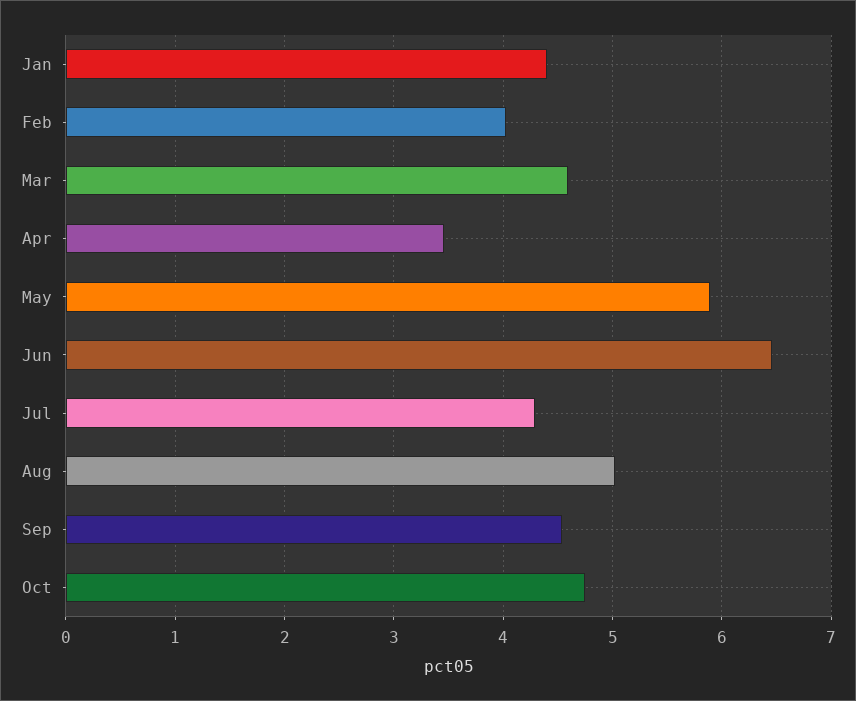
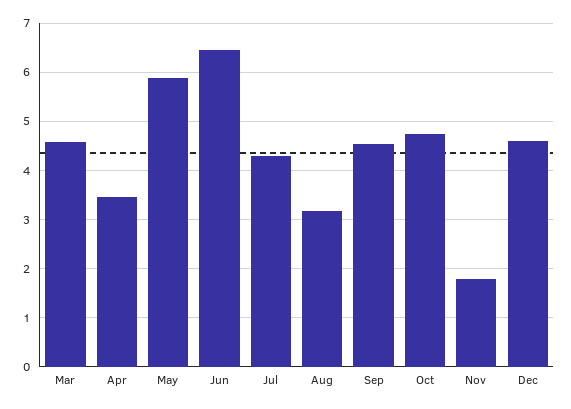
Jan: 4.4 -> none
Feb: 4 -> none
Aug: 5 -> 3.2
Nov: none -> 1.8
Dec: none -> 4.6

